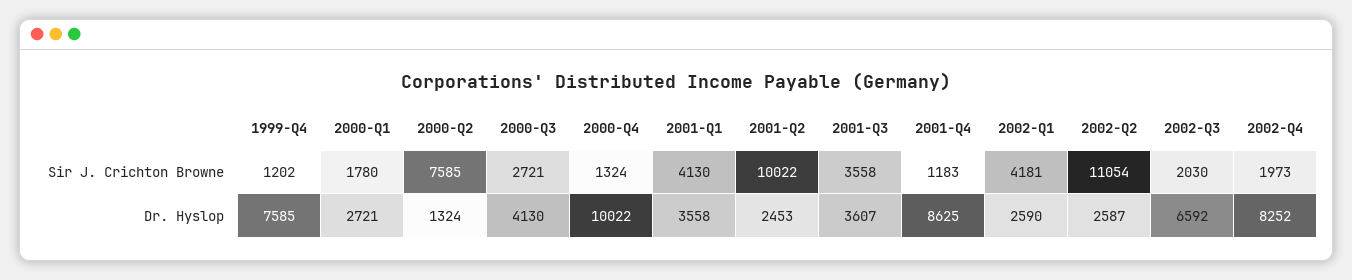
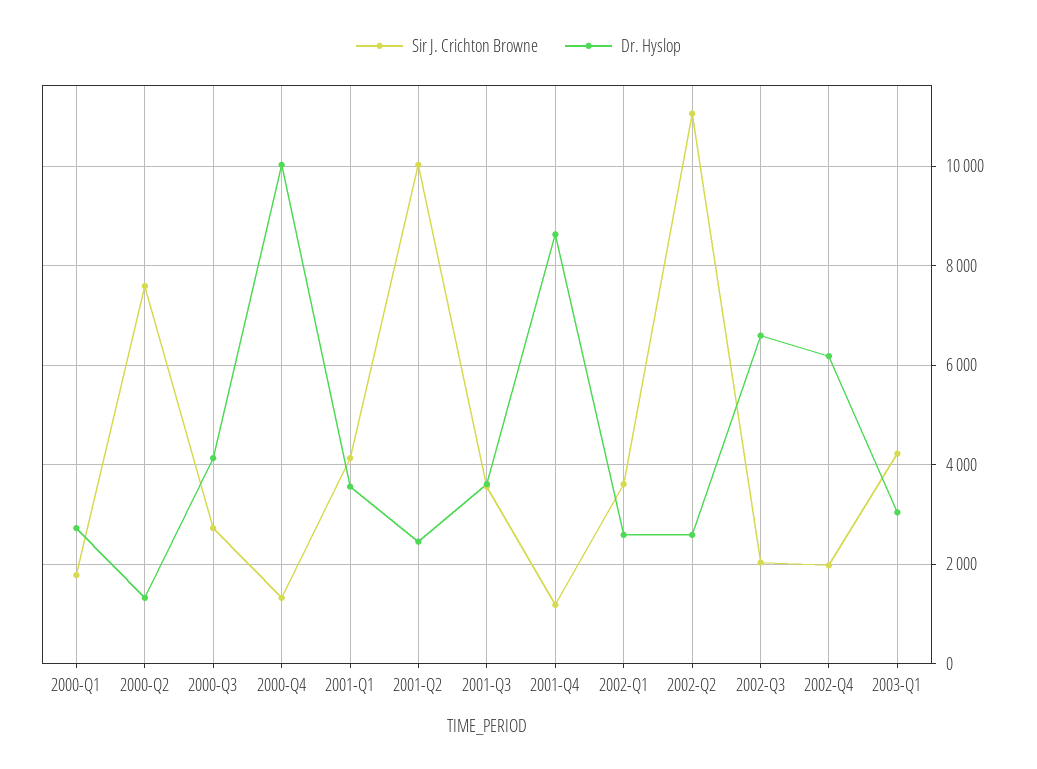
Sir J. Crichton Browne, 1999-Q4: 1202 -> none
Sir J. Crichton Browne, 2002-Q1: 4181 -> 3600
Dr. Hyslop, 1999-Q4: 7585 -> none
Dr. Hyslop, 2002-Q4: 8252 -> 6200
Sir J. Crichton Browne, 2003-Q1: none -> 4200
Dr. Hyslop, 2003-Q1: none -> 3000

